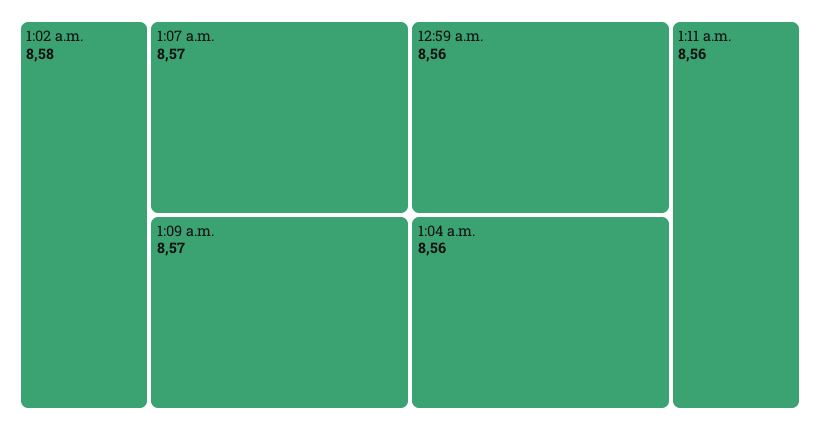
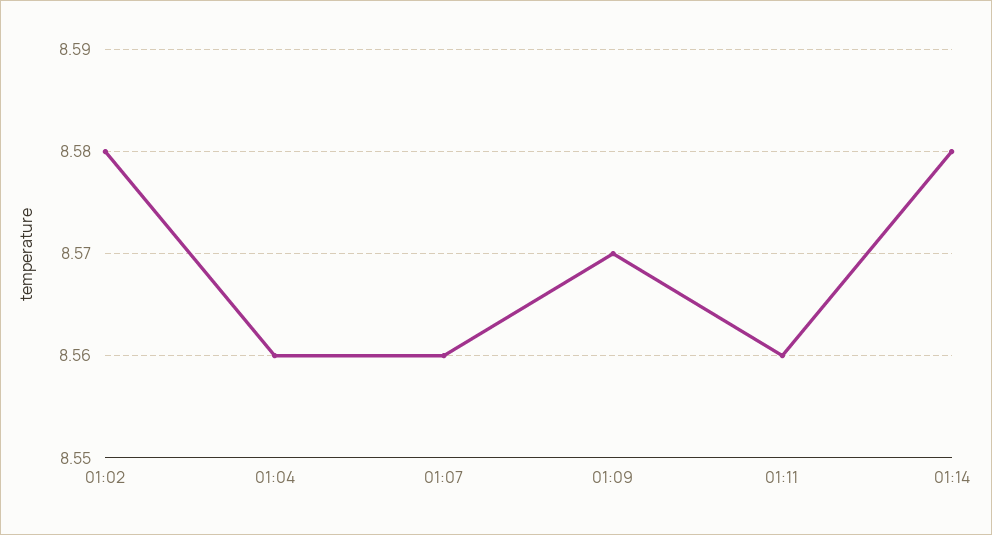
1:07 a.m.: 8.57 -> 8.56
12:59 a.m.: 8.56 -> none
01:14: none -> 8.58

